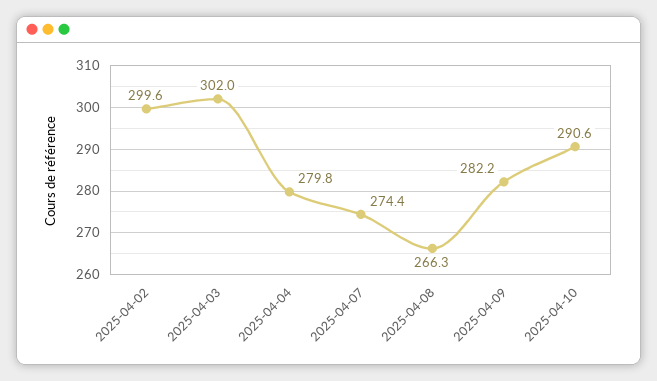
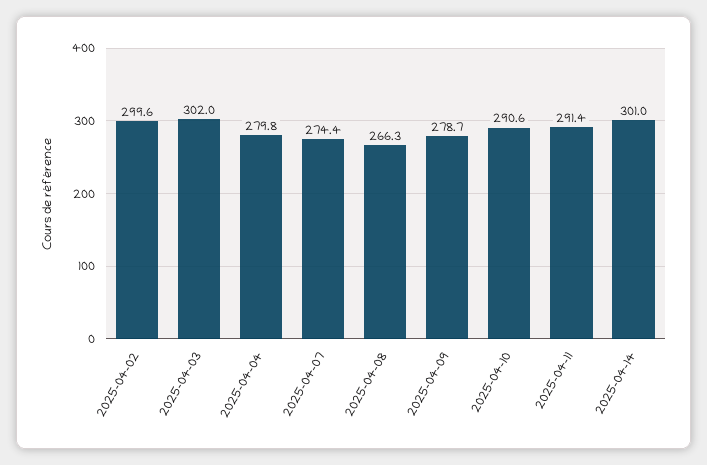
2025-04-09: 282.2 -> 278.7
2025-04-11: none -> 291.4
2025-04-14: none -> 301

